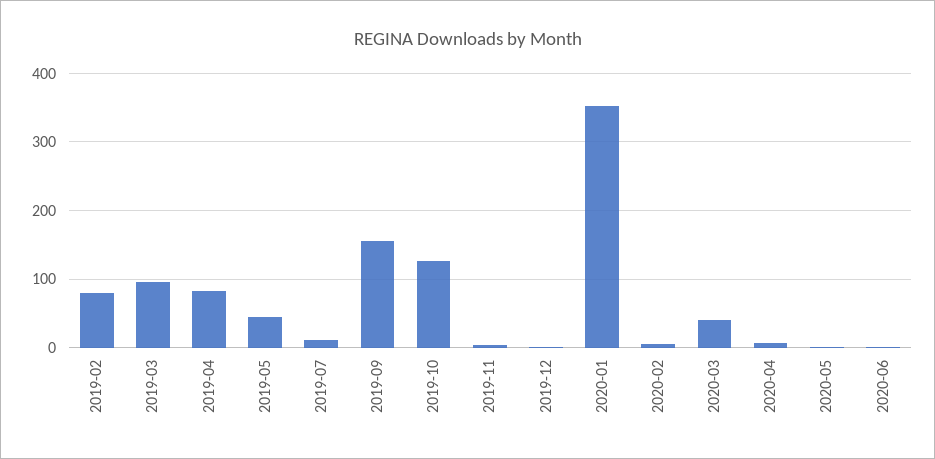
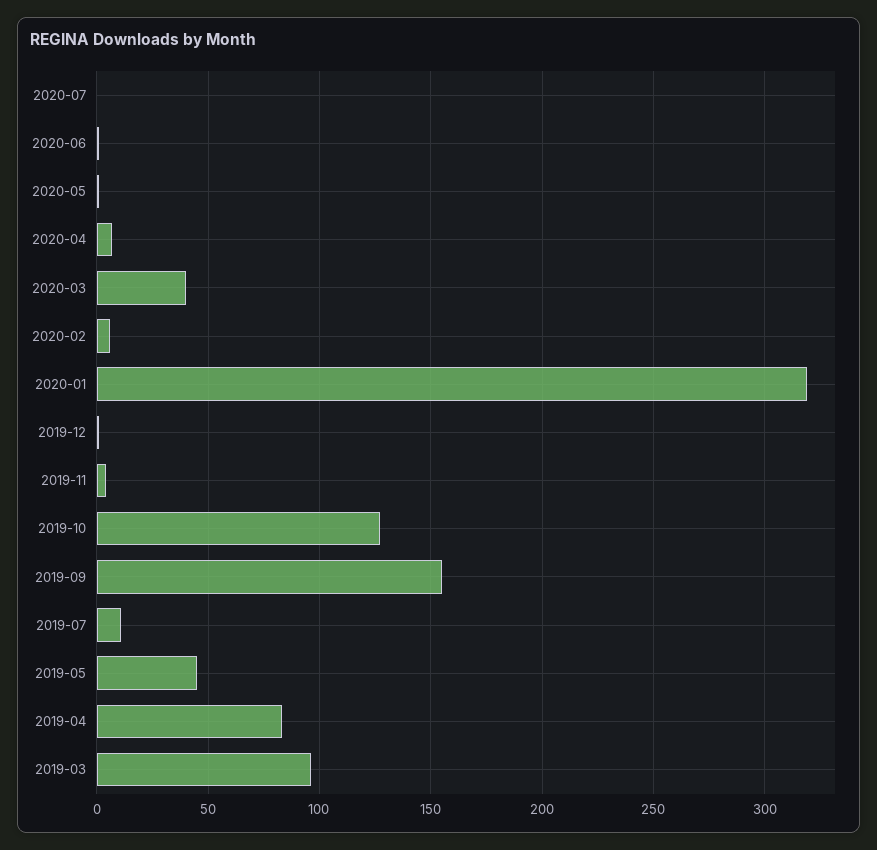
2019-02: 80 -> none
2020-01: 350 -> 320
2020-07: none -> 0

